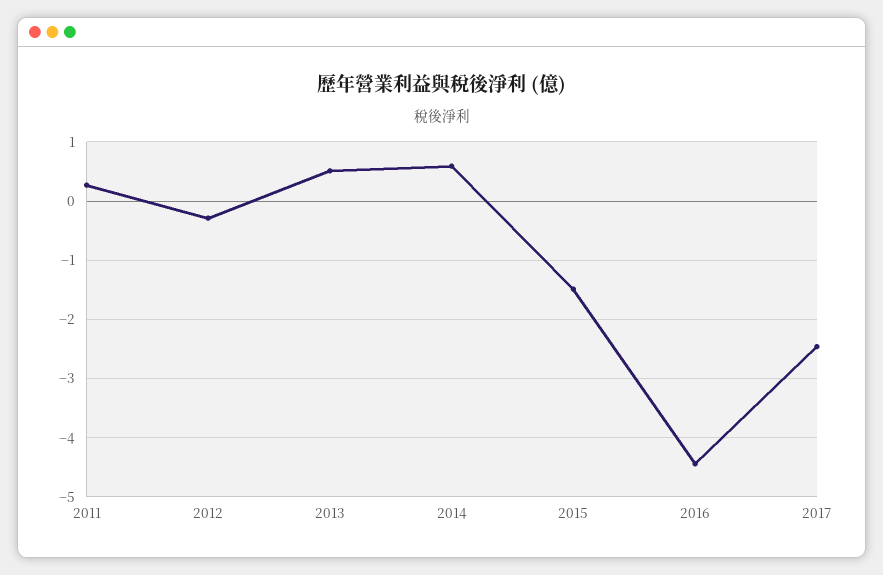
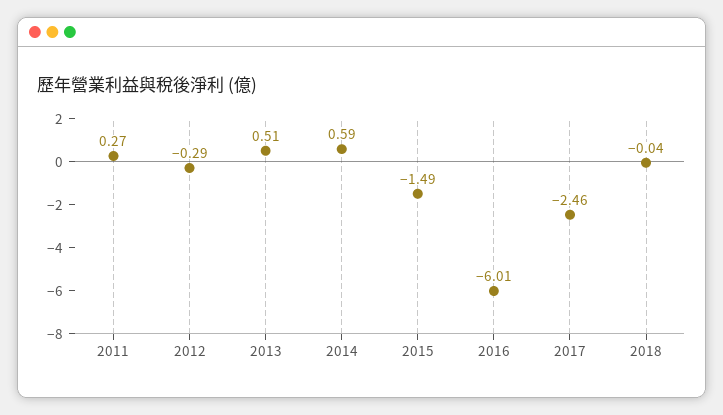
2016: -4.4 -> -6.01
2018: none -> -0.04

